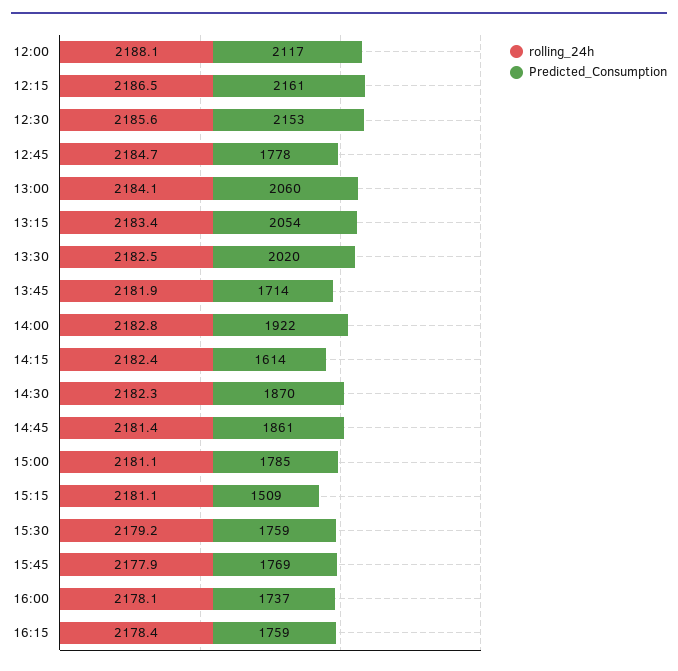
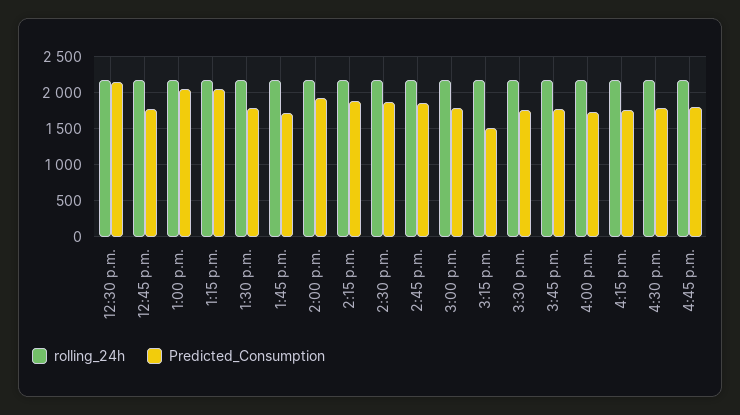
rolling_24h, 12:00: 2188.1 -> none
Predicted_Consumption, 12:00: 2117 -> none
rolling_24h, 12:15: 2186.5 -> none
Predicted_Consumption, 12:15: 2161 -> none
Predicted_Consumption, 13:30: 2020 -> 1800
Predicted_Consumption, 14:15: 1614 -> 1900
rolling_24h, 4:30 p.m.: none -> 2200
Predicted_Consumption, 4:30 p.m.: none -> 1800
rolling_24h, 4:45 p.m.: none -> 2200
Predicted_Consumption, 4:45 p.m.: none -> 1800

